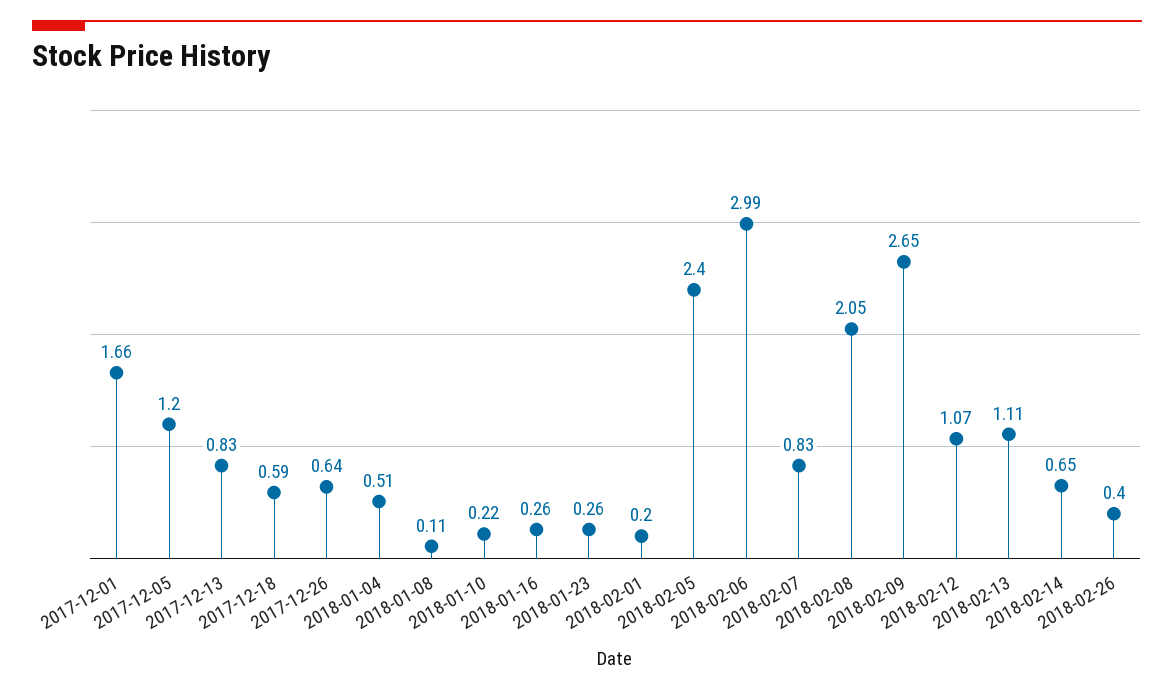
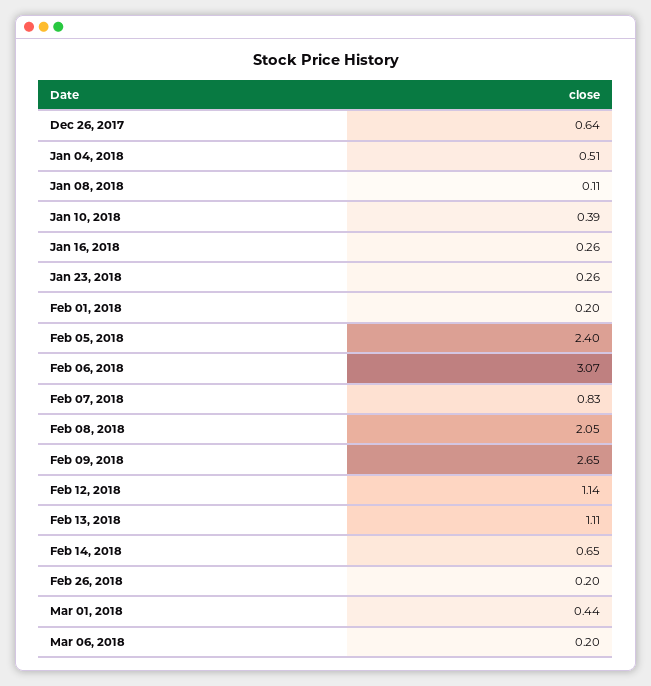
2017-12-01: 1.66 -> none
2017-12-05: 1.2 -> none
2017-12-13: 0.83 -> none
2017-12-18: 0.59 -> none
2018-01-10: 0.22 -> 0.39
2018-02-06: 2.99 -> 3.07
2018-02-12: 1.07 -> 1.14
2018-02-26: 0.4 -> 0.2
Mar 01, 2018: none -> 0.44
Mar 06, 2018: none -> 0.2

